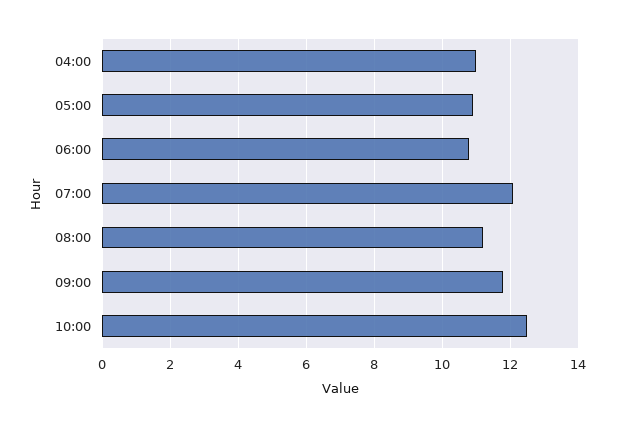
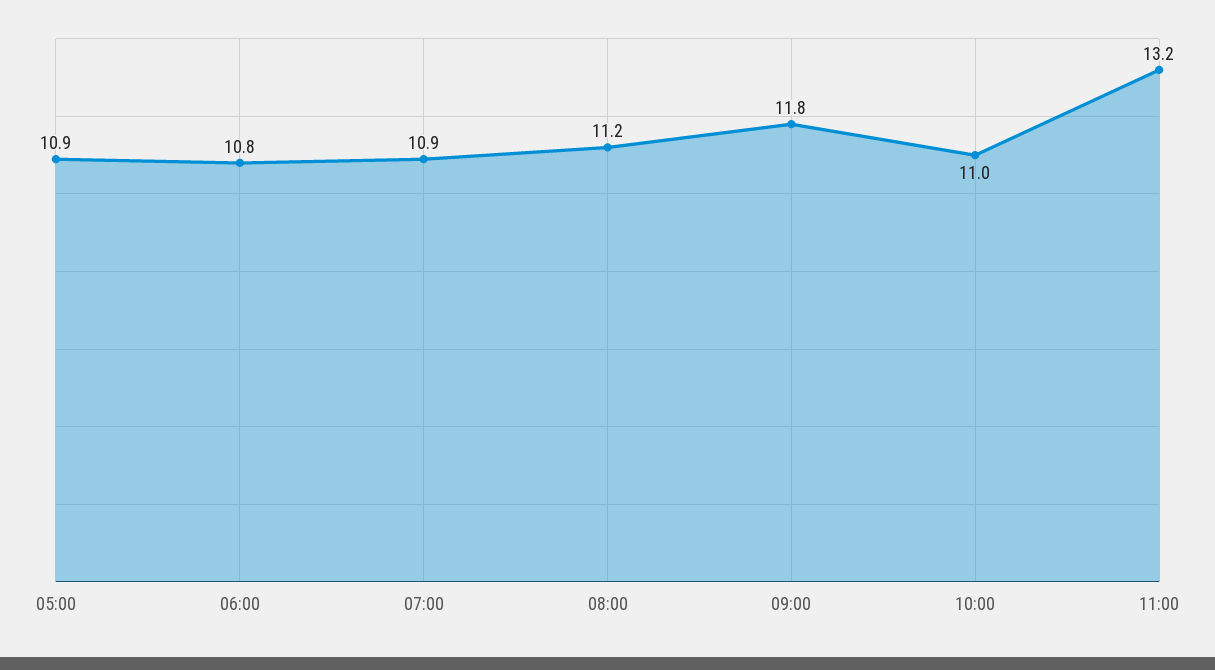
04:00: 11 -> none
07:00: 12 -> 10.9
10:00: 12.5 -> 11
11:00: none -> 13.2

